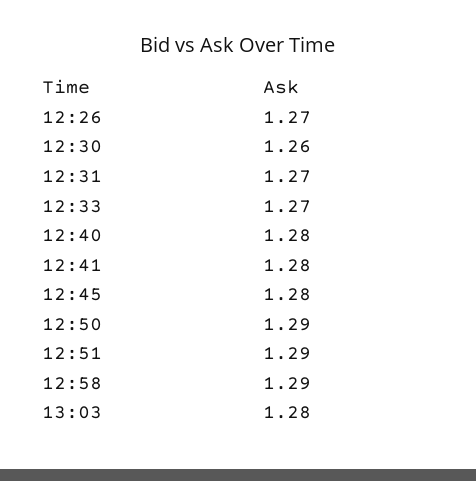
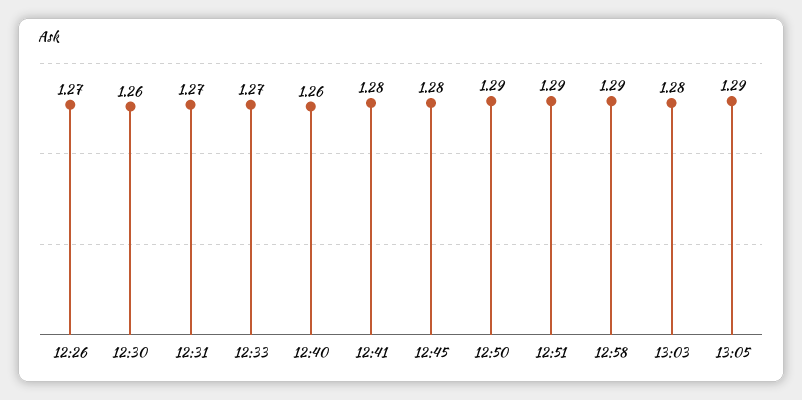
12:40: 1.28 -> 1.26
13:05: none -> 1.29

